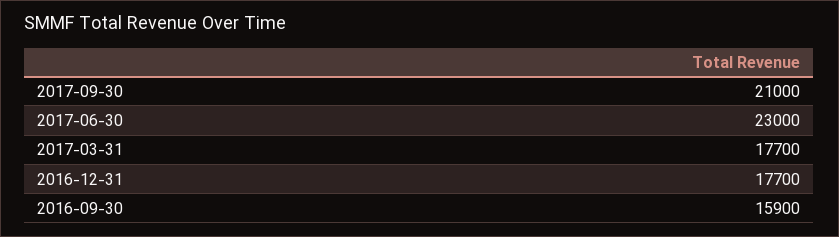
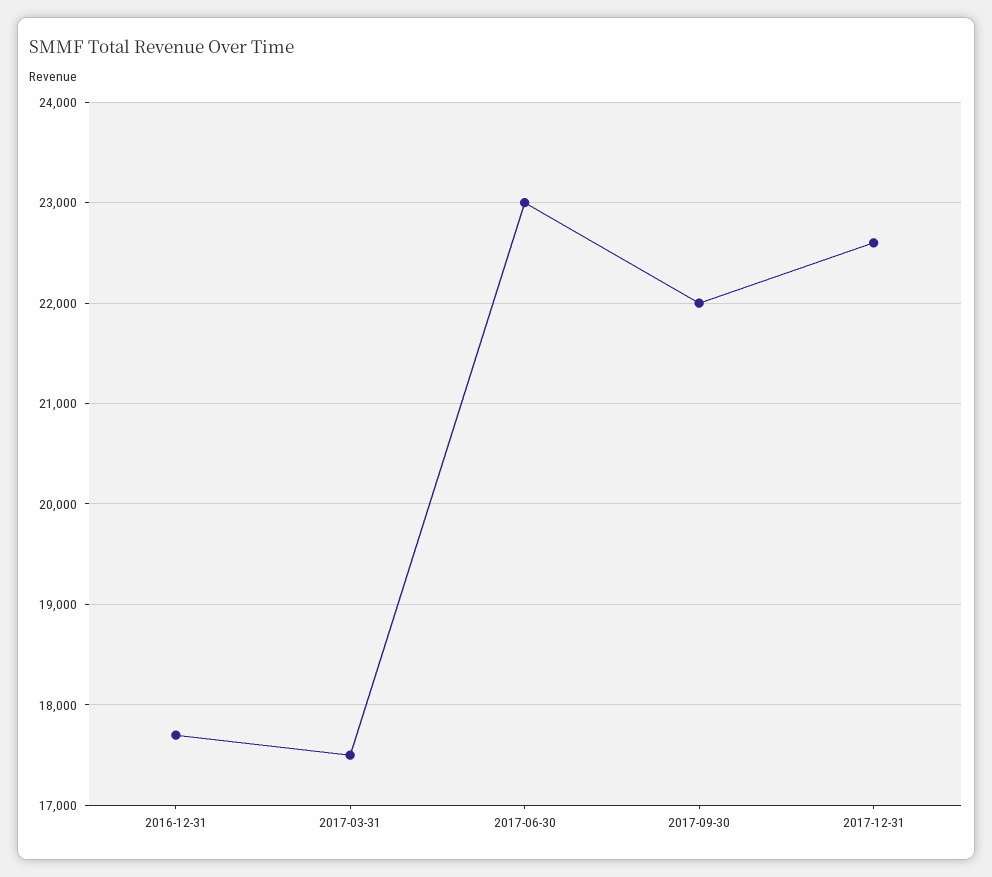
2017-09-30: 21000 -> 22000
2017-03-31: 17700 -> 17500
2016-09-30: 15900 -> none
2017-12-31: none -> 22600

